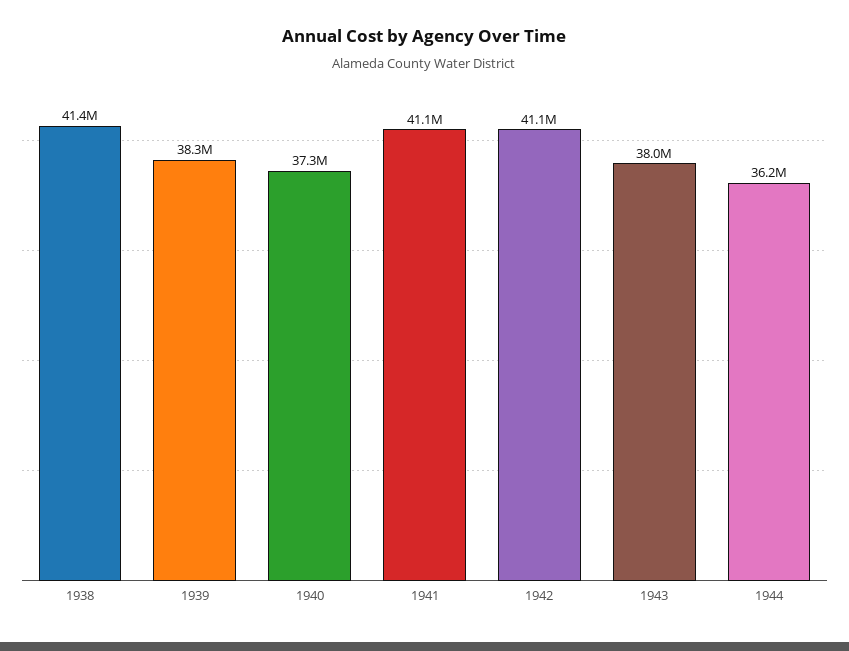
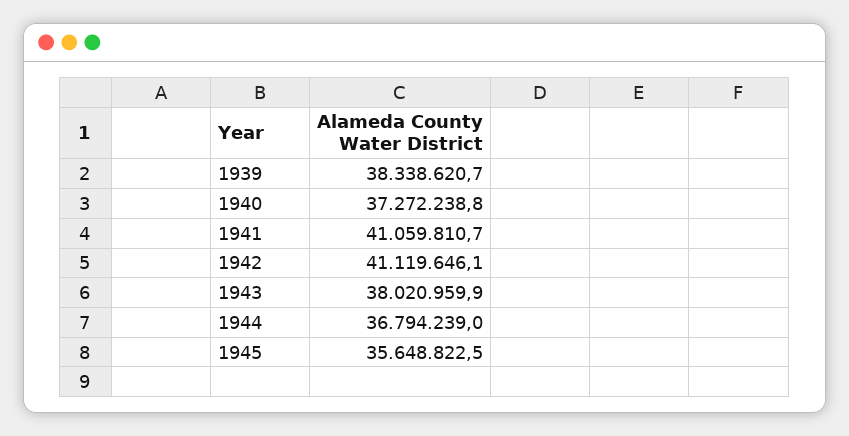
1938: 41400000 -> none
1944: 36200000 -> 36794239
1945: none -> 35648822.5

